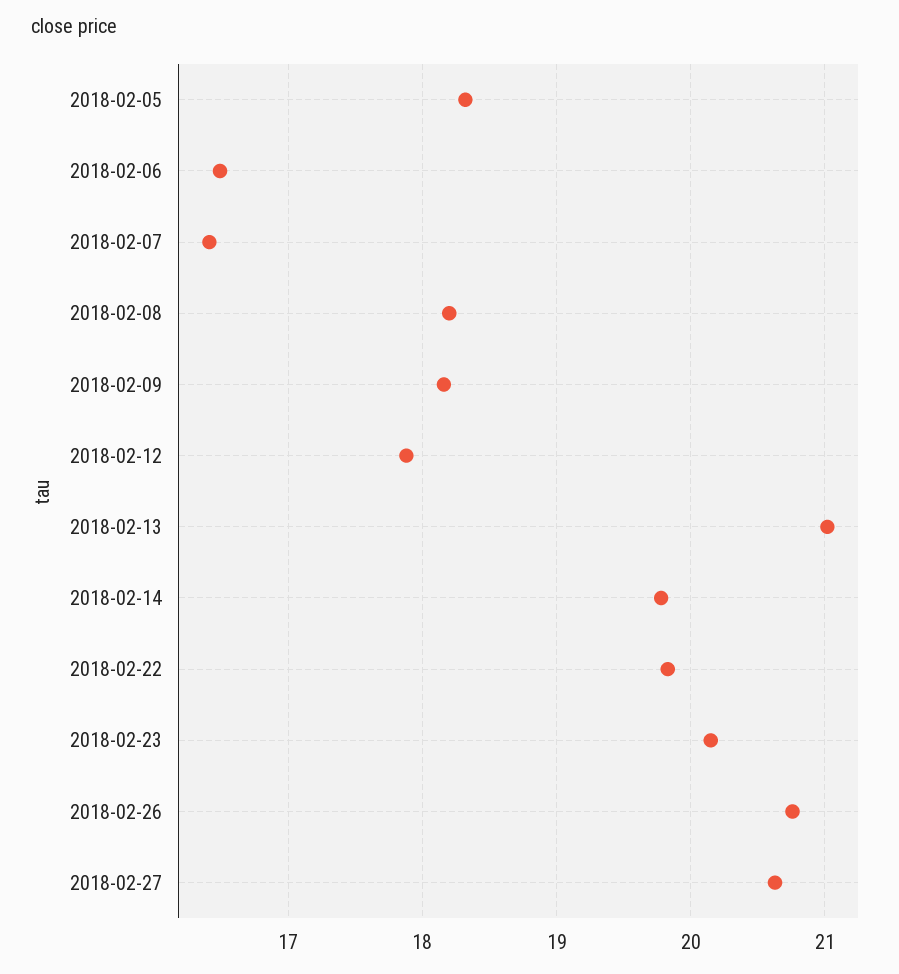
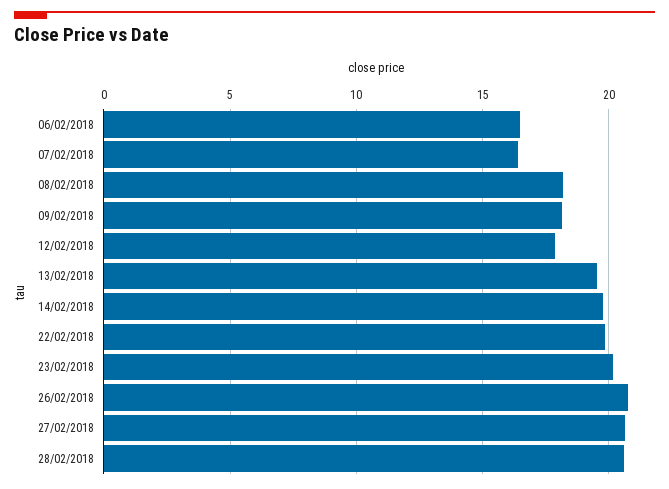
2018-02-05: 18.3 -> none
2018-02-13: 21 -> 19.5
28/02/2018: none -> 20.5

